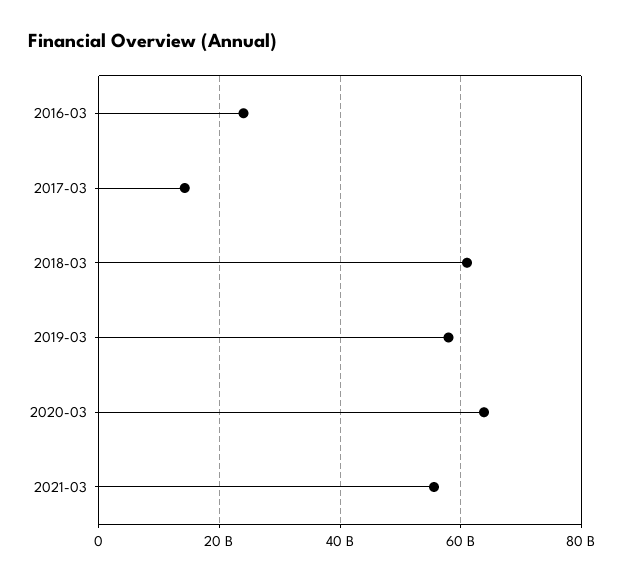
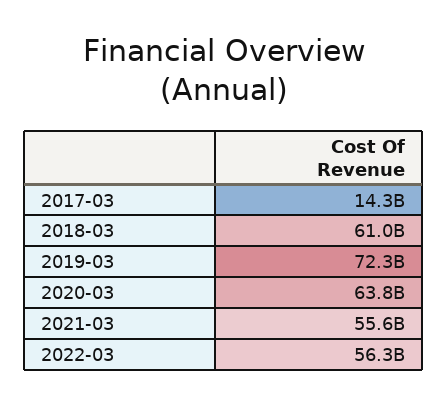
2016-03: 24000000000 -> none
2019-03: 58000000000 -> 72300000000
2022-03: none -> 56300000000

